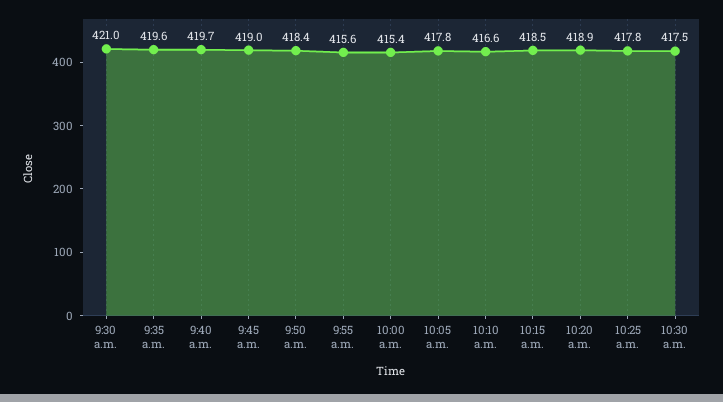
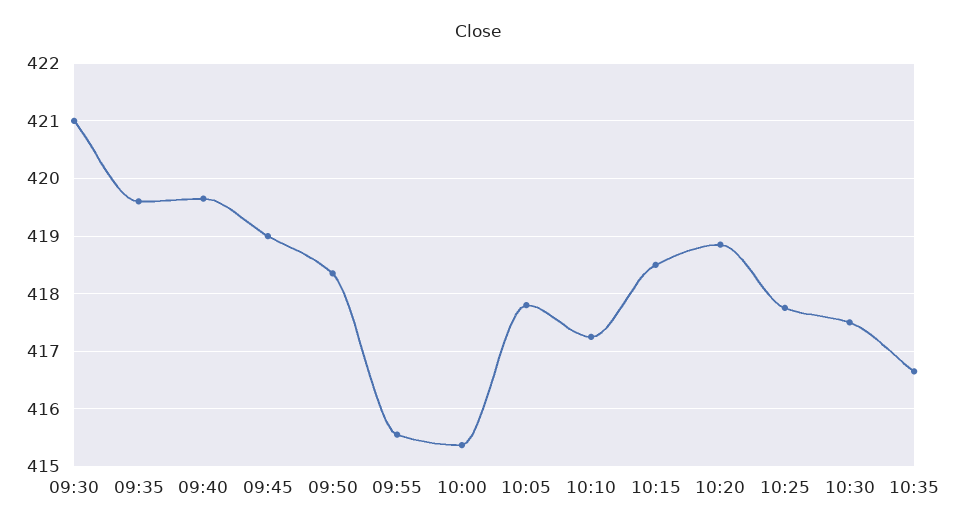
10:10 a.m.: 416.6 -> 417.2
10:35: none -> 416.6

